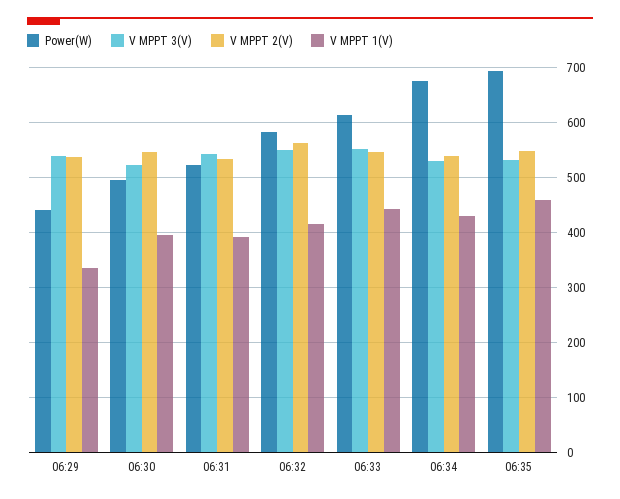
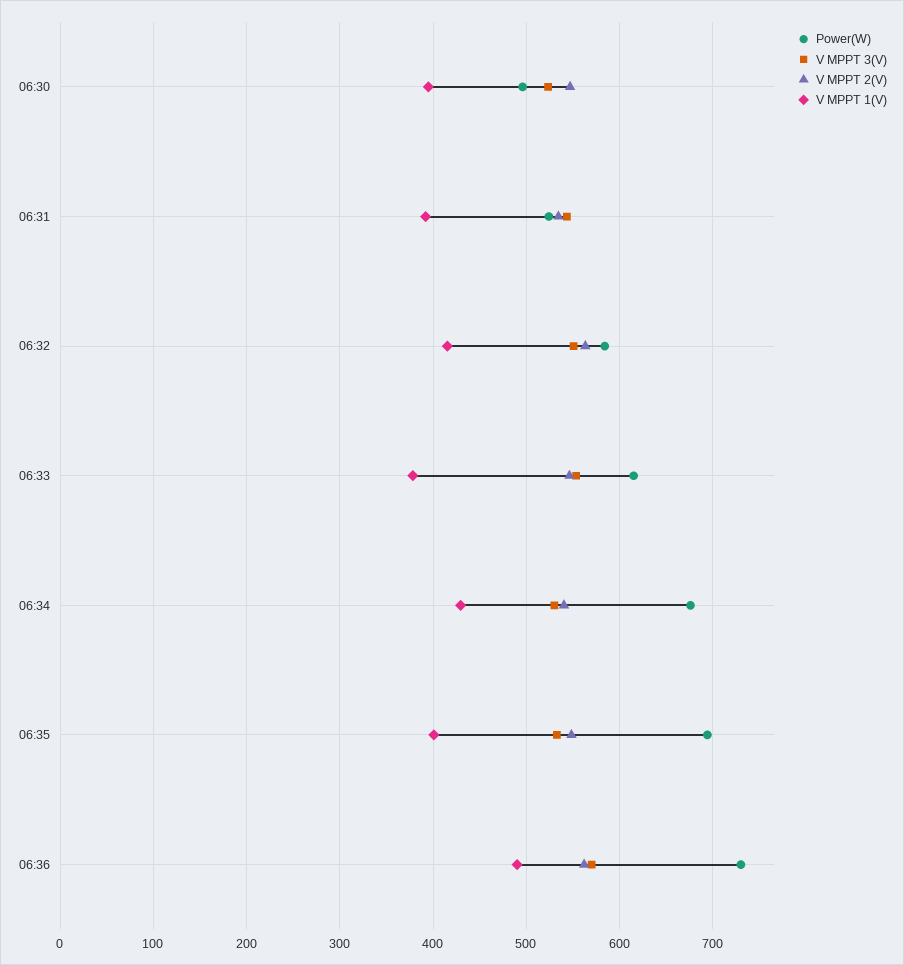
Power(W), 06:29: 440 -> none
V MPPT 3(V), 06:29: 540 -> none
V MPPT 2(V), 06:29: 540 -> none
V MPPT 1(V), 06:29: 340 -> none
V MPPT 1(V), 06:33: 440 -> 380
V MPPT 1(V), 06:35: 460 -> 400
Power(W), 06:36: none -> 730
V MPPT 3(V), 06:36: none -> 570
V MPPT 2(V), 06:36: none -> 560
V MPPT 1(V), 06:36: none -> 490

